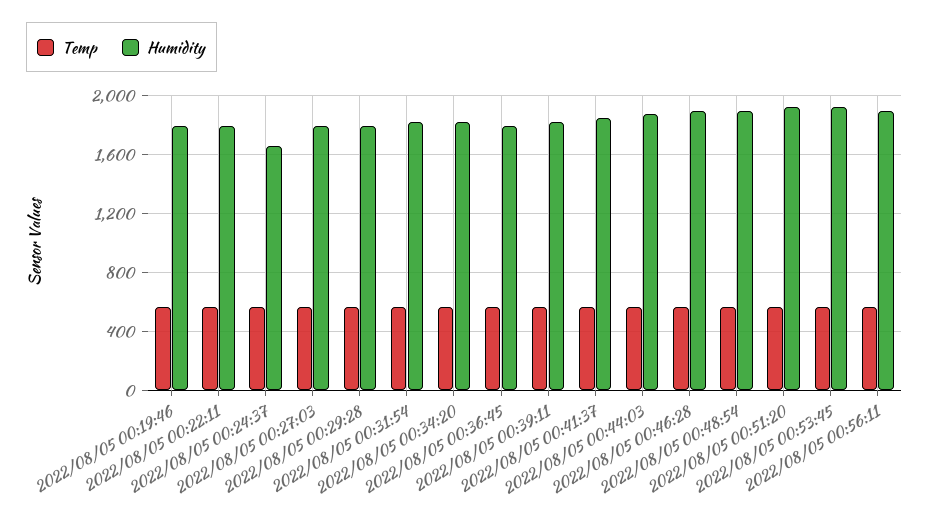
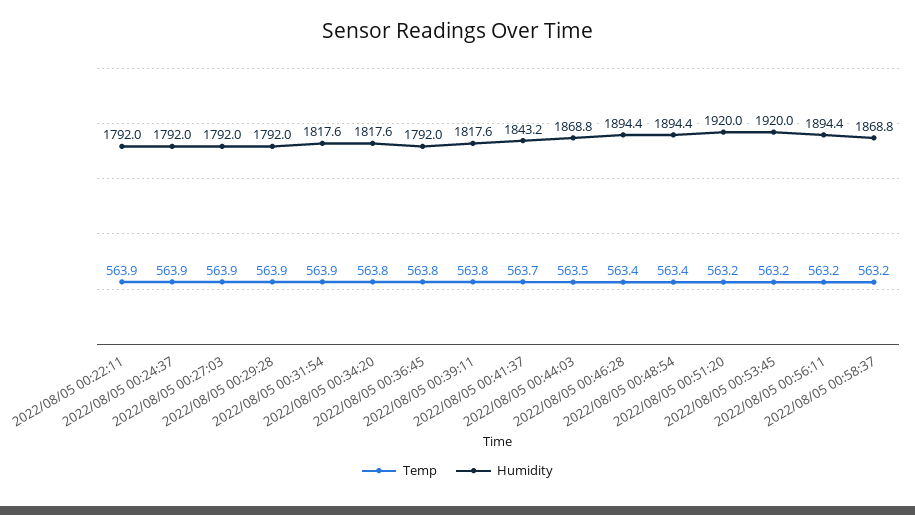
Temp, 2022/08/05 00:19:46: 550 -> none
Humidity, 2022/08/05 00:19:46: 1800 -> none
Humidity, 2022/08/05 00:24:37: 1650 -> 1792
Temp, 2022/08/05 00:58:37: none -> 563.2
Humidity, 2022/08/05 00:58:37: none -> 1868.8

